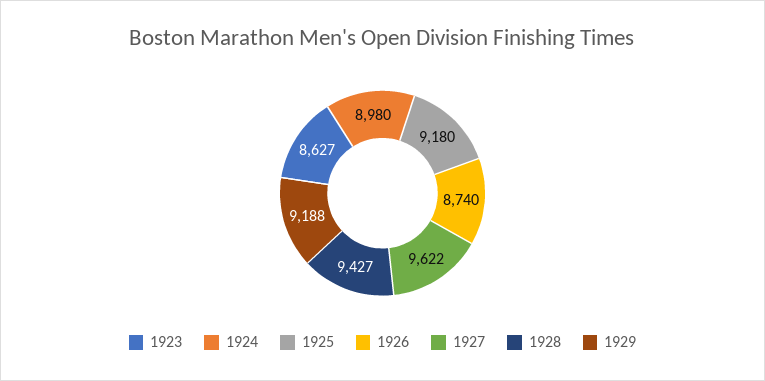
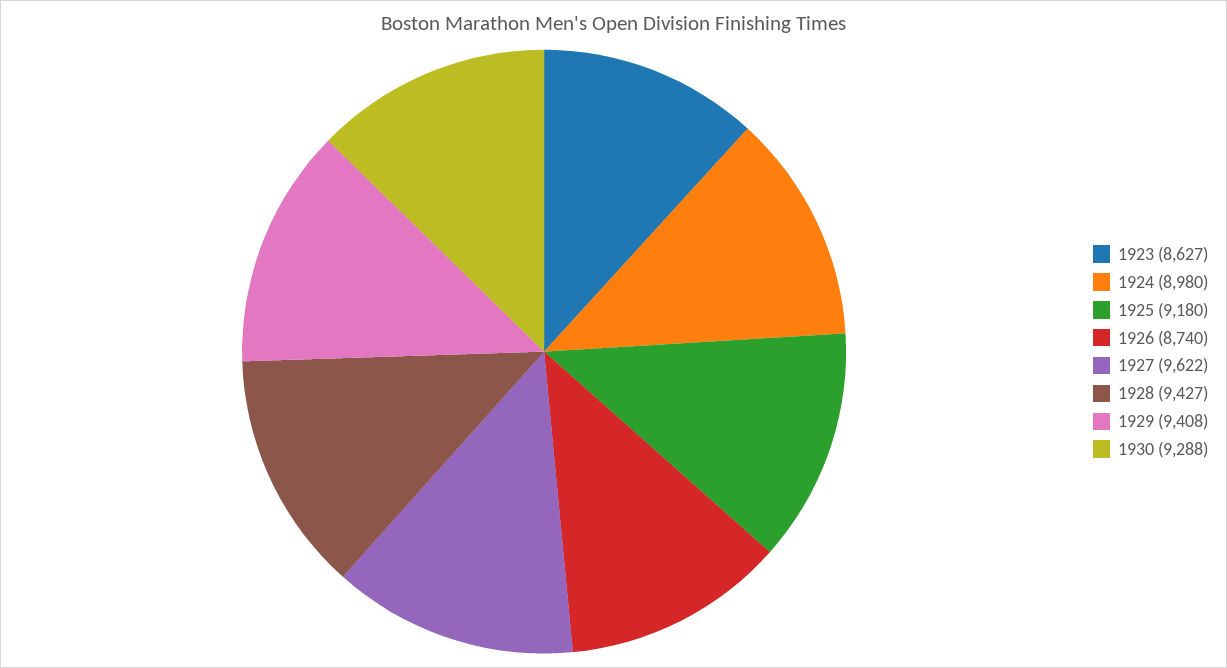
1929: 9188 -> 9408
1930: none -> 9288

